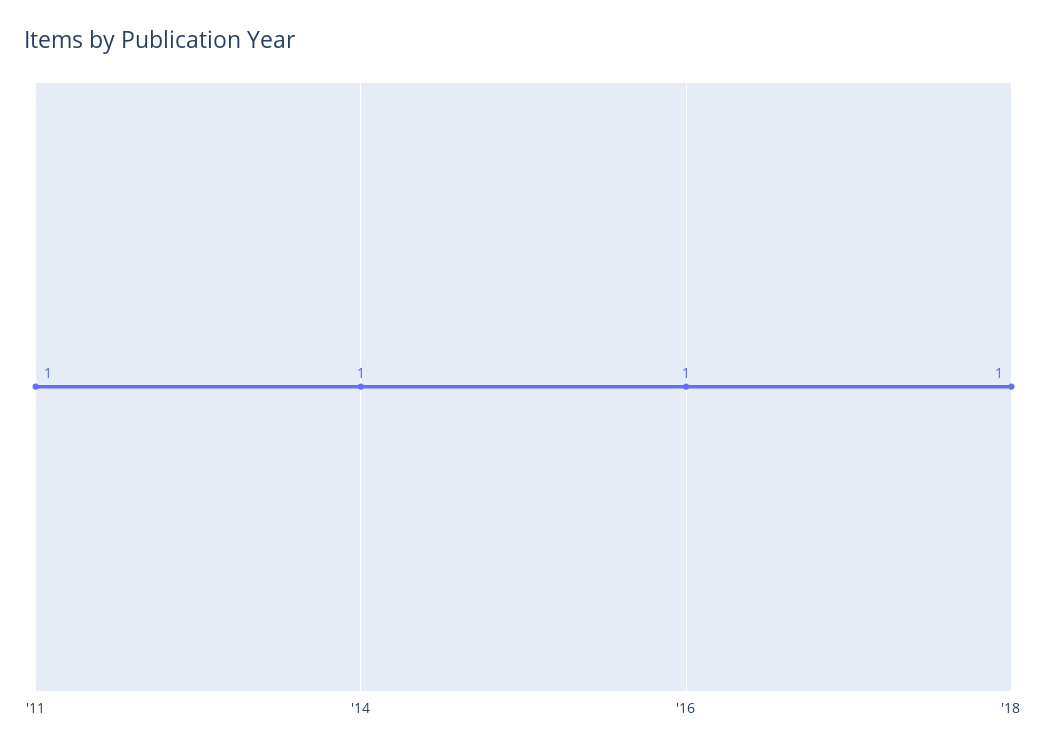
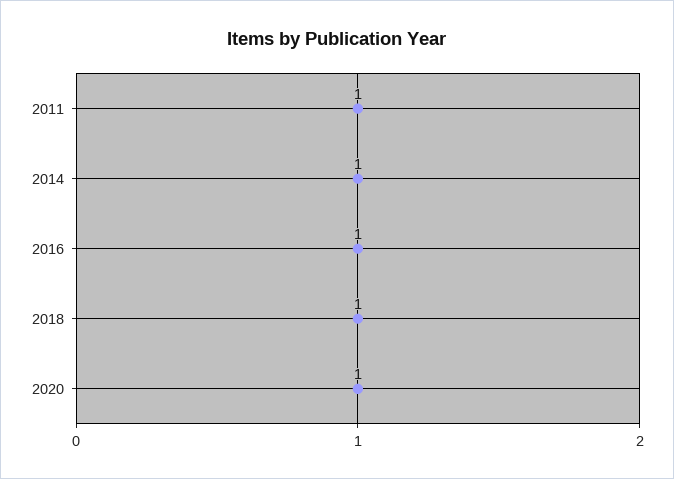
2020: none -> 1

